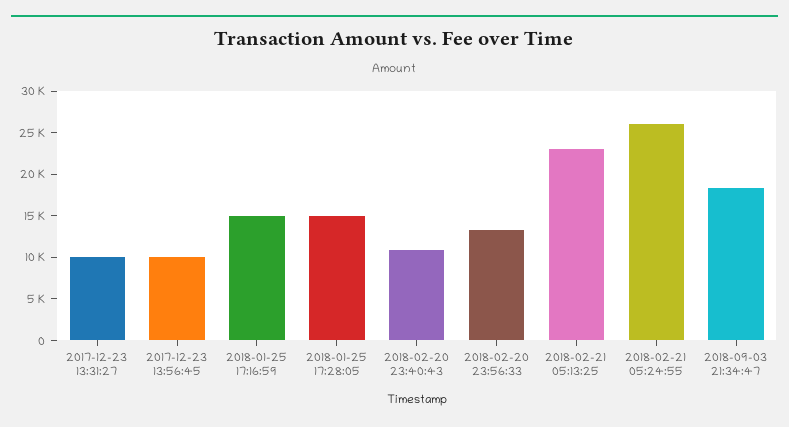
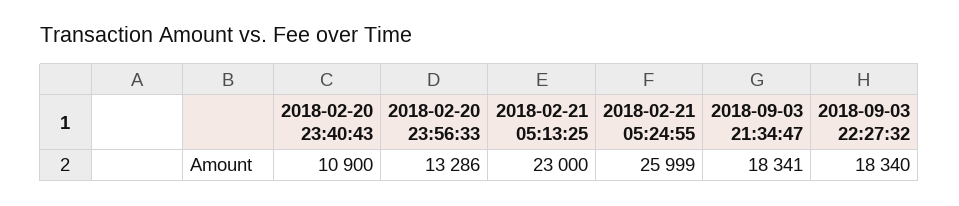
2017-12-23 13:31:27: 10000 -> none
2017-12-23 13:56:45: 10000 -> none
2018-01-25 17:16:59: 15000 -> none
2018-01-25 17:28:05: 15000 -> none
2018-09-03 22:27:32: none -> 18340

